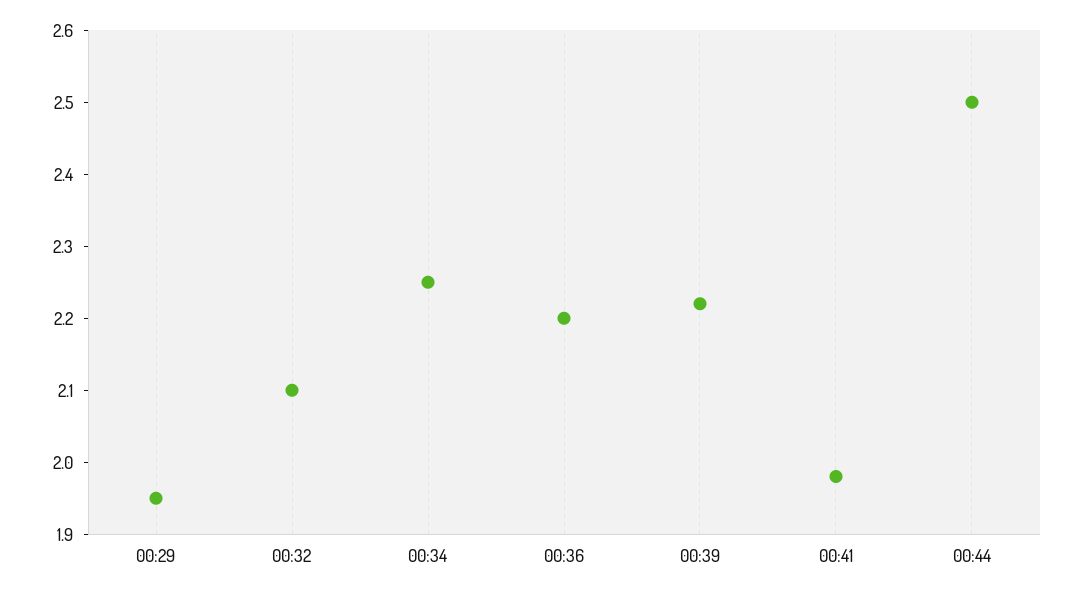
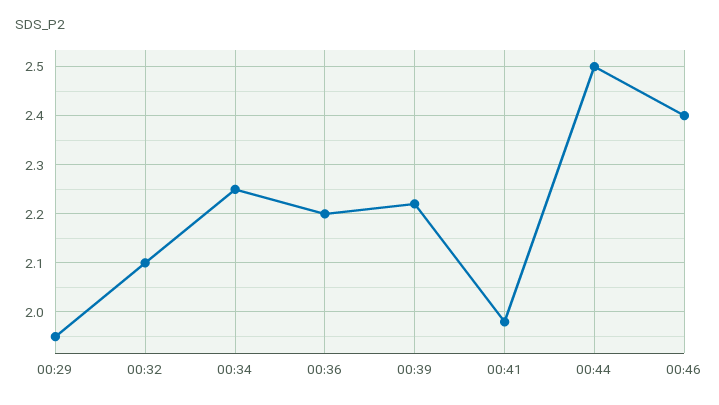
00:46: none -> 2.4

